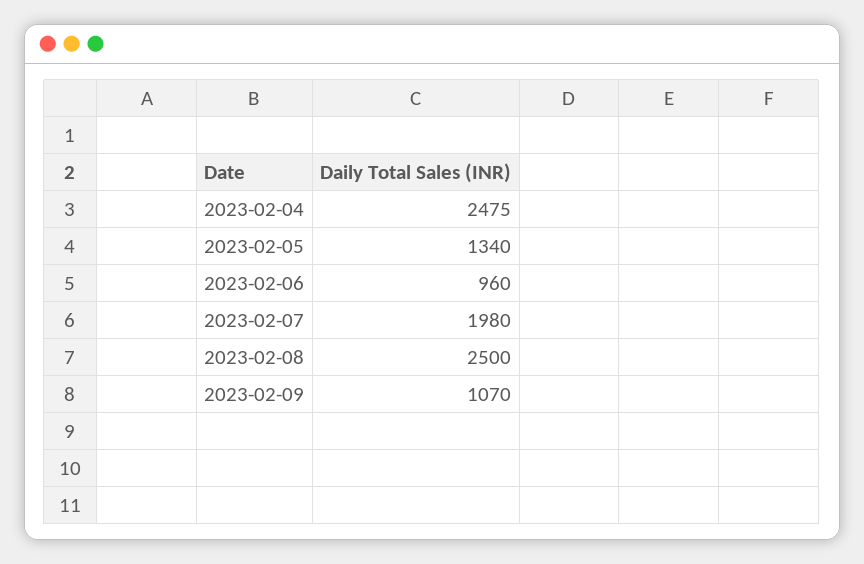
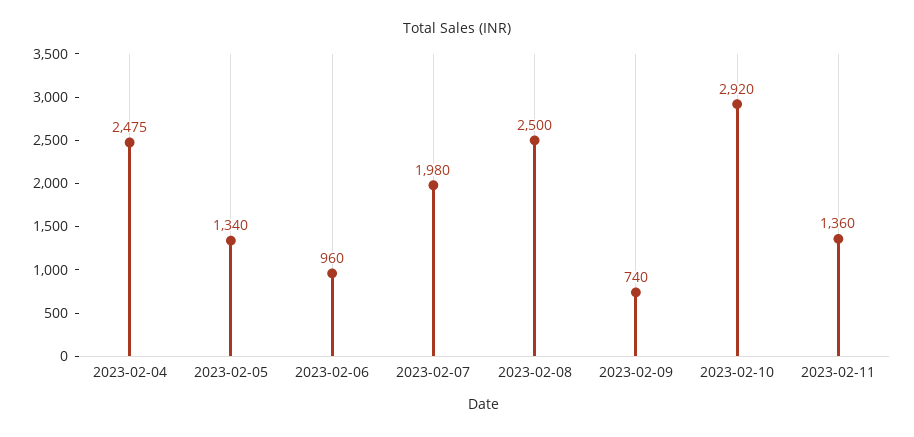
2023-02-09: 1070 -> 740
2023-02-10: none -> 2920
2023-02-11: none -> 1360

